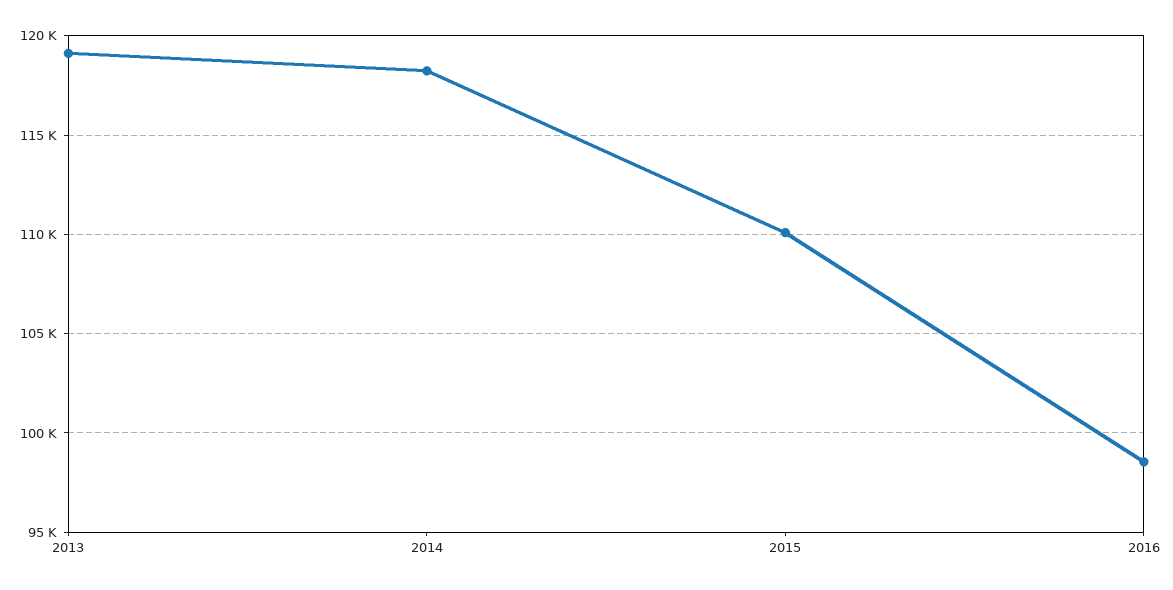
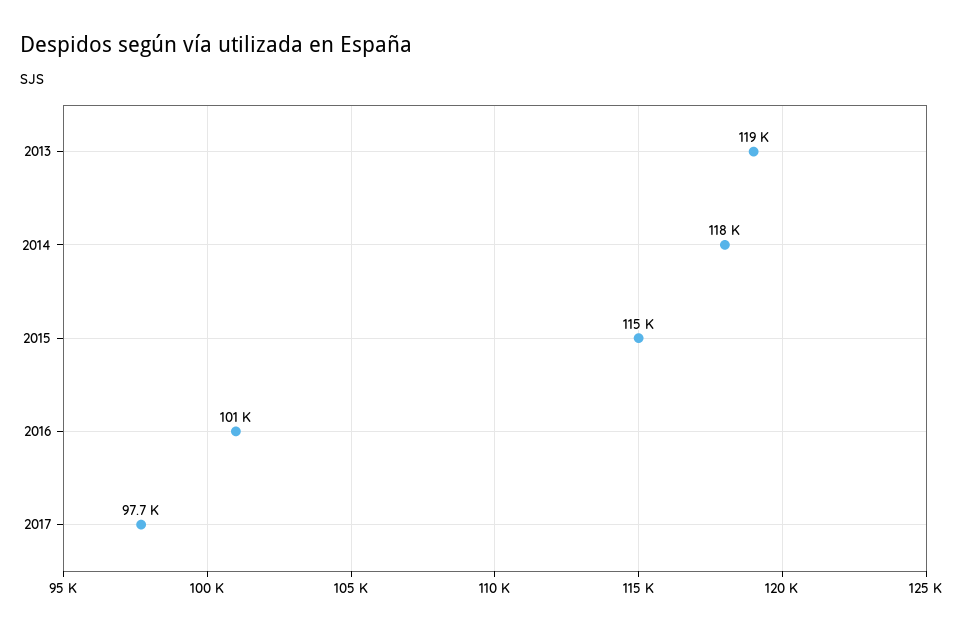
2015: 110000 -> 115000
2016: 98500 -> 101000
2017: none -> 97700

